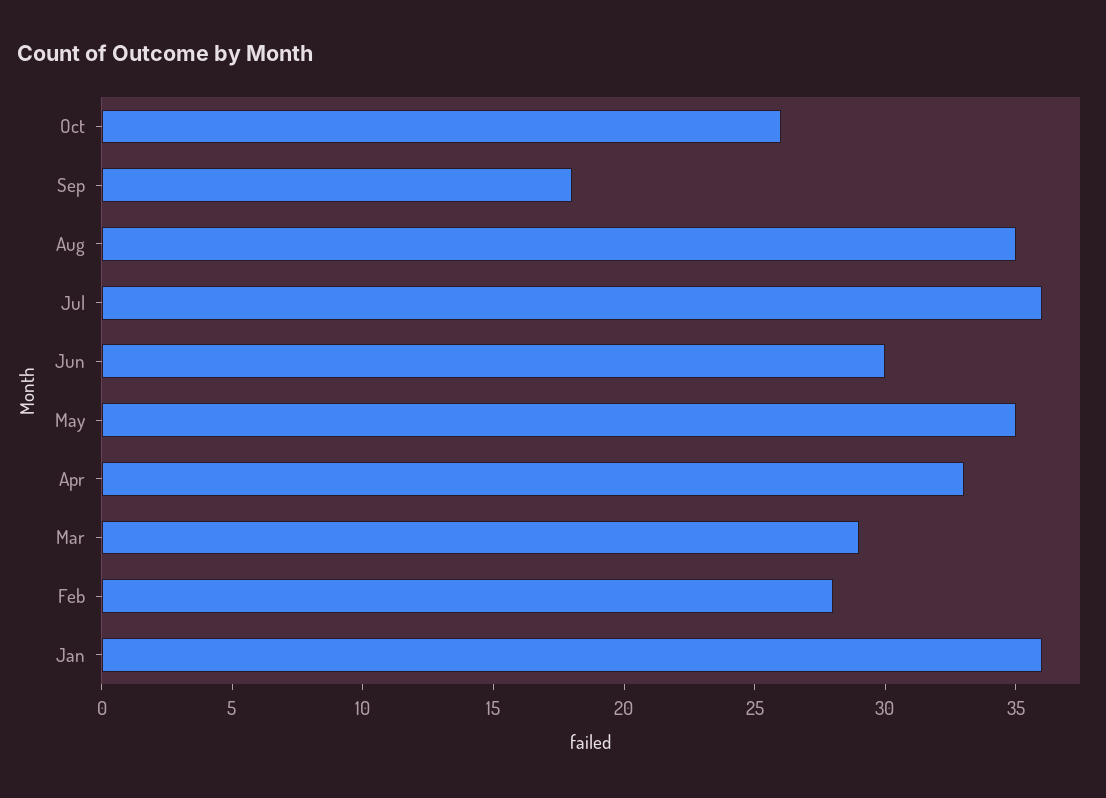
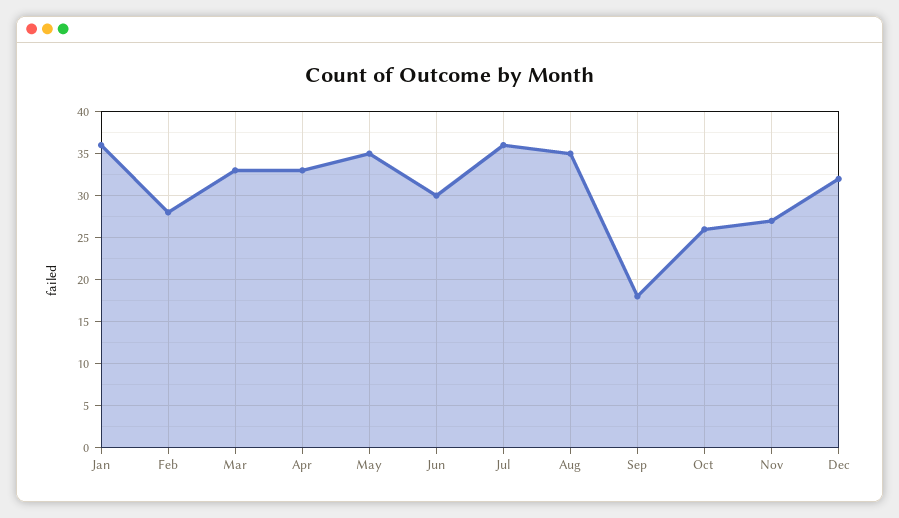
Mar: 29 -> 33
Nov: none -> 27
Dec: none -> 32

